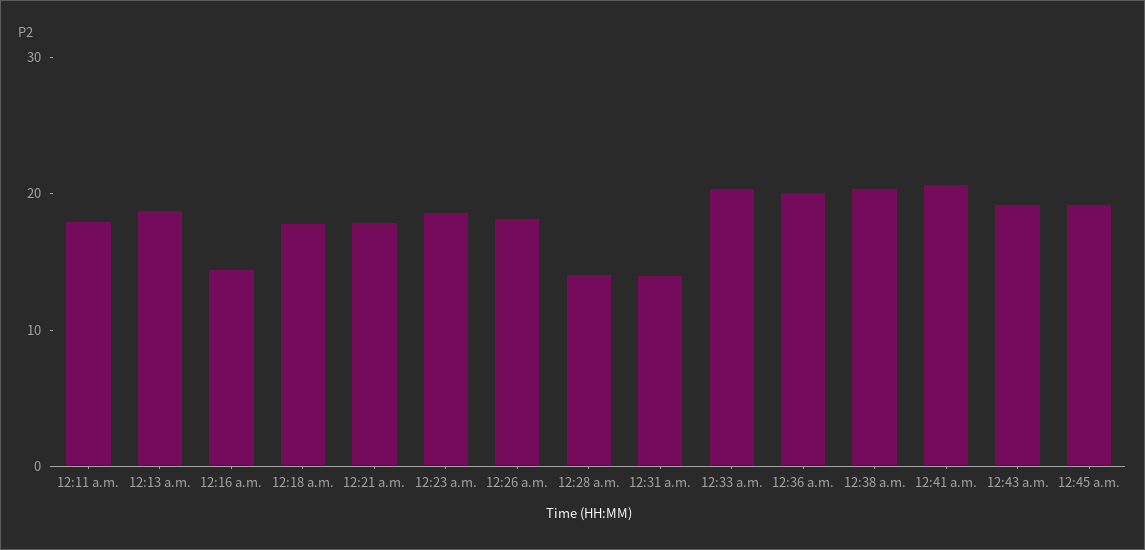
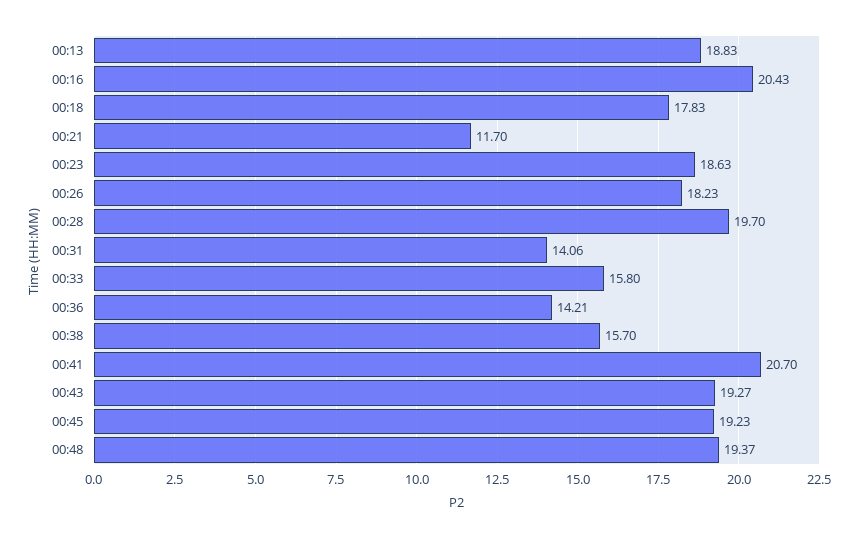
12:11 a.m.: 18 -> none
12:16 a.m.: 14 -> 20.43
12:21 a.m.: 18 -> 11.7
12:28 a.m.: 14 -> 19.7
12:33 a.m.: 20 -> 15.8
12:36 a.m.: 20 -> 14.21
12:38 a.m.: 20 -> 15.7
00:48: none -> 19.37

